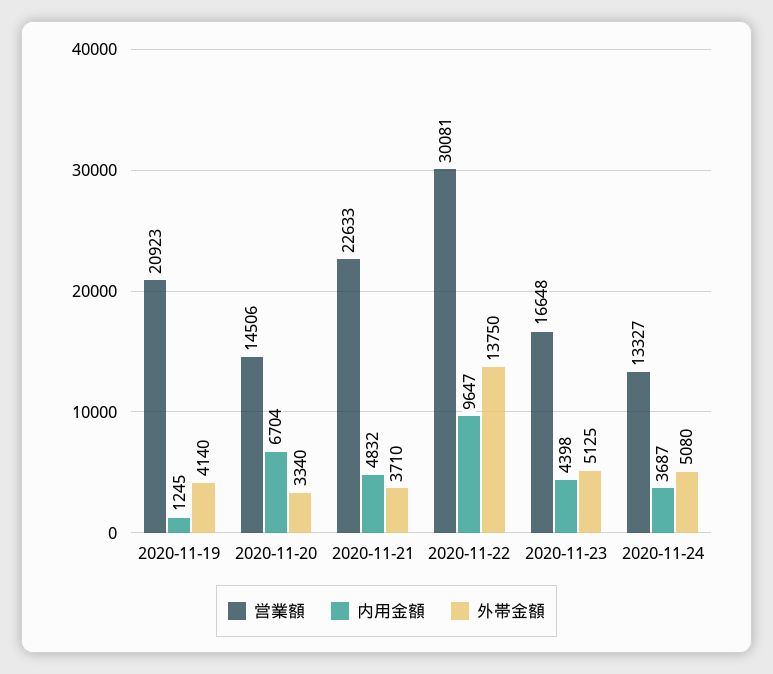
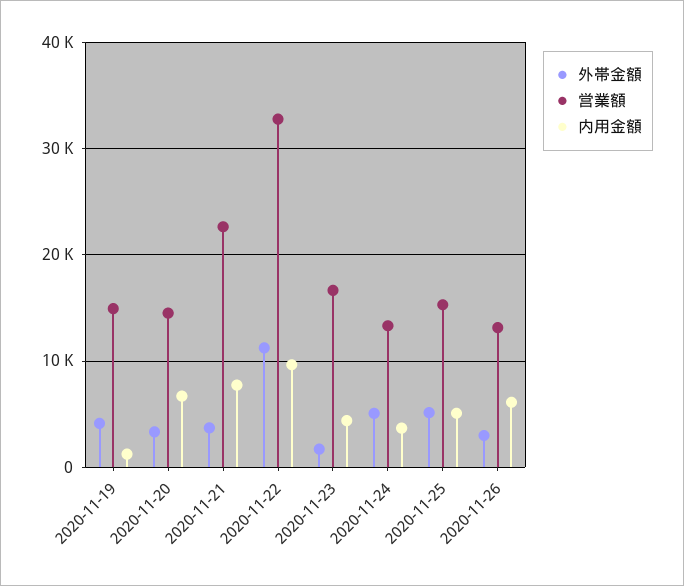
営業額, 2020-11-19: 20923 -> 15000
内用金額, 2020-11-21: 4832 -> 8000
営業額, 2020-11-22: 30081 -> 33000
外帯金額, 2020-11-22: 13750 -> 11000
外帯金額, 2020-11-23: 5125 -> 2000
外帯金額, 2020-11-25: none -> 5000
営業額, 2020-11-25: none -> 15000
内用金額, 2020-11-25: none -> 5000
外帯金額, 2020-11-26: none -> 3000
営業額, 2020-11-26: none -> 13000
内用金額, 2020-11-26: none -> 6000

